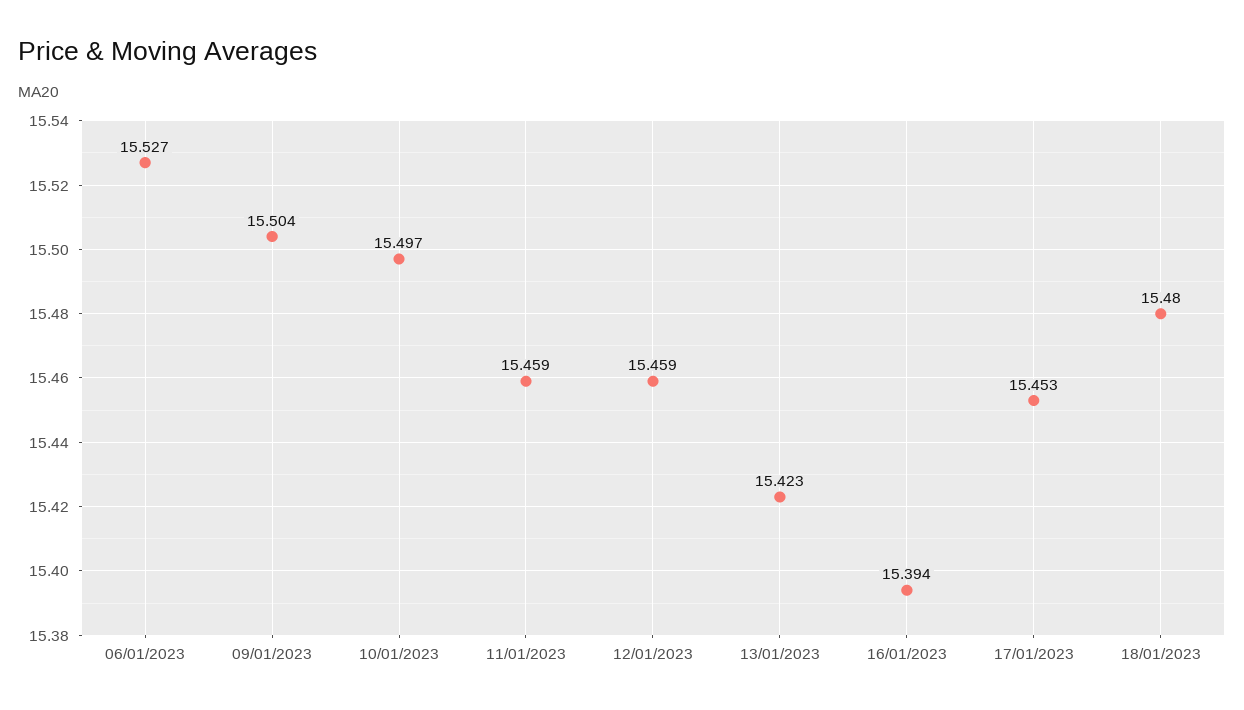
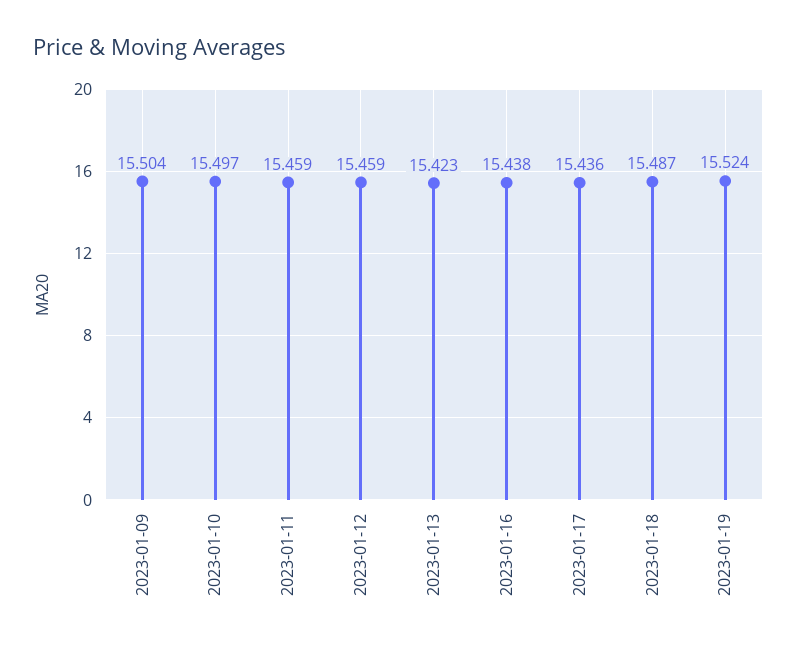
06/01/2023: 15.527 -> none
16/01/2023: 15.394 -> 15.438
17/01/2023: 15.453 -> 15.436
18/01/2023: 15.48 -> 15.487
2023-01-19: none -> 15.524

